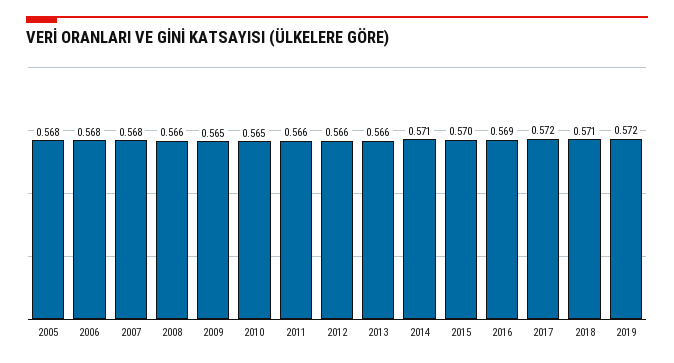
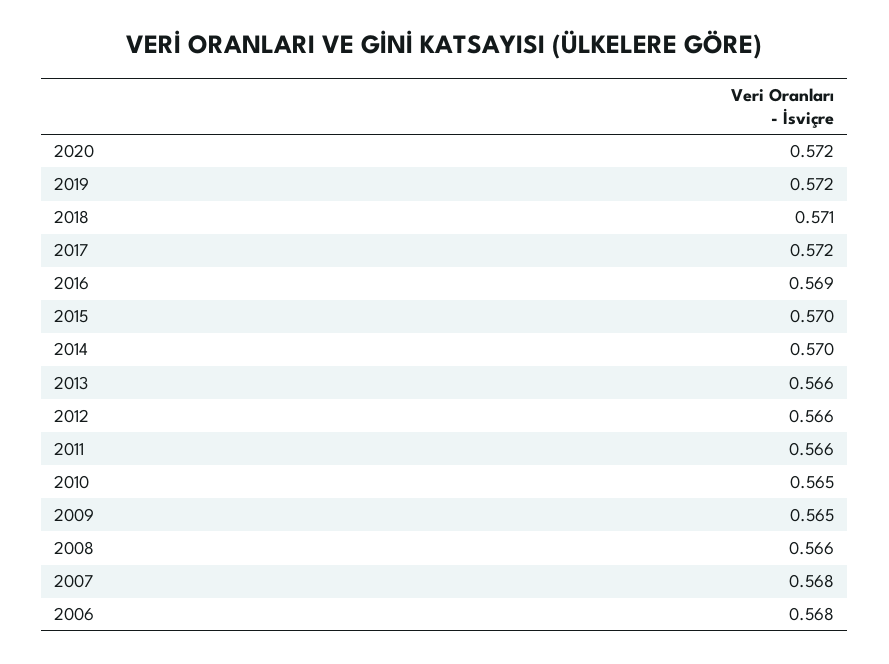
2005: 0.568 -> none
2014: 0.571 -> 0.57
2020: none -> 0.572

